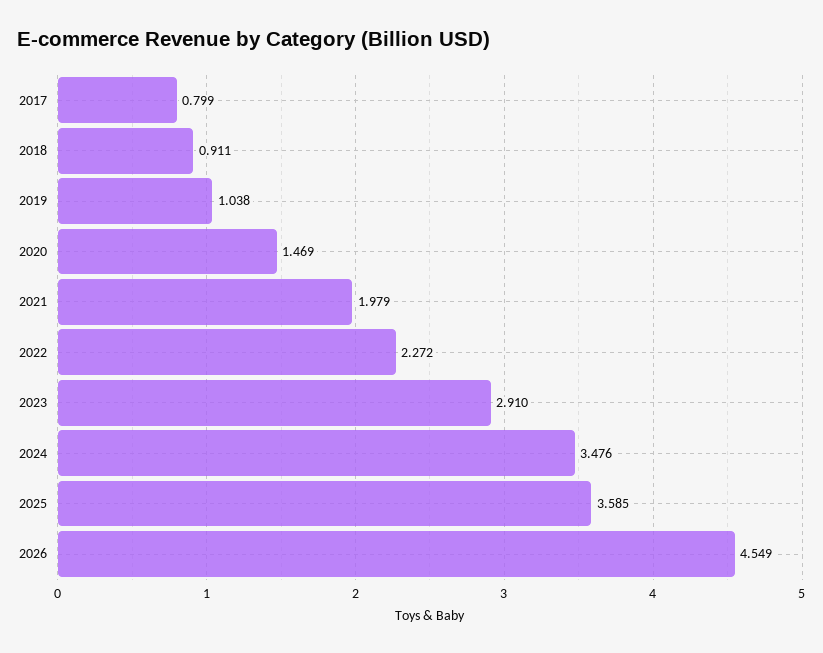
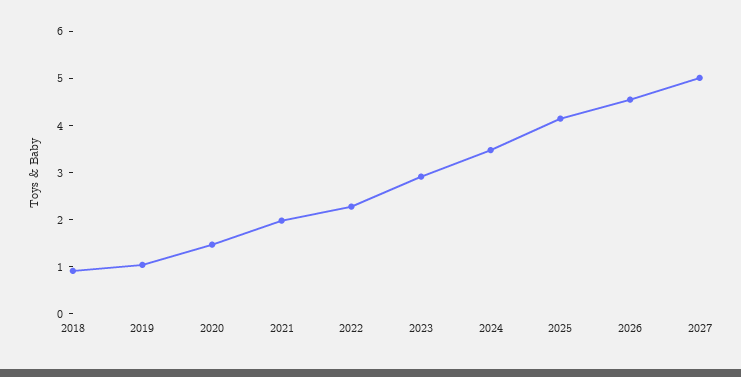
2017: 0.799 -> none
2025: 3.585 -> 4.2
2027: none -> 5

